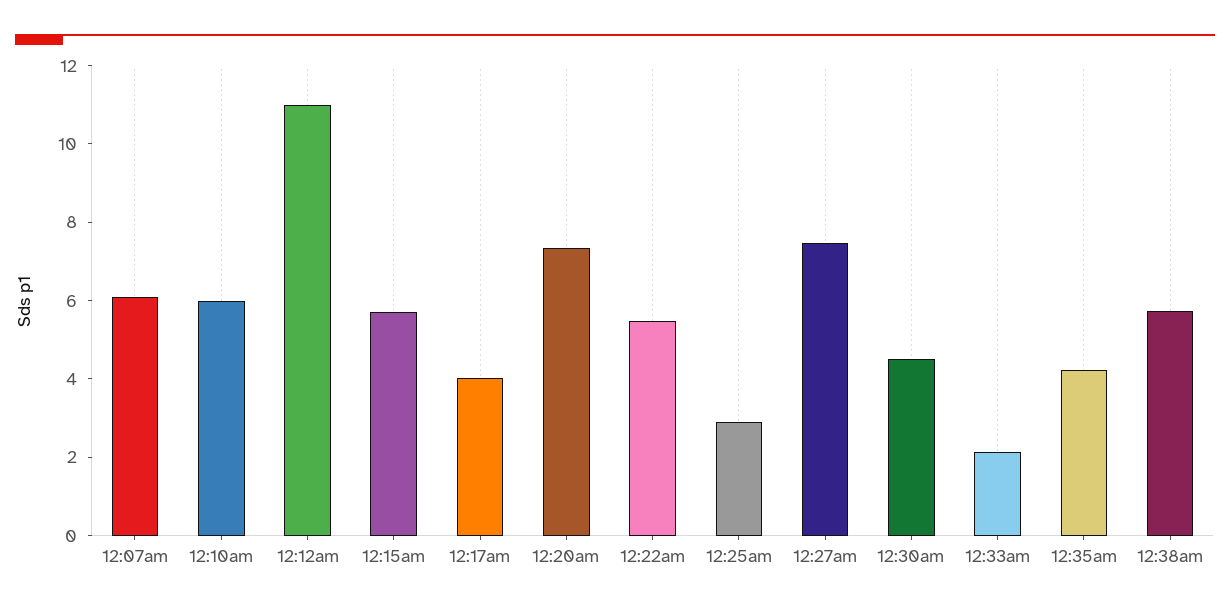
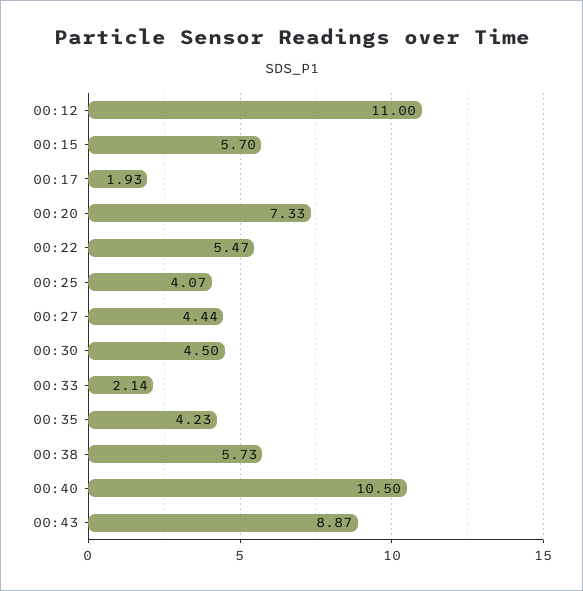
12:07am: 6 -> none
12:10am: 6 -> none
12:17am: 4 -> 1.93
12:25am: 3 -> 4.07
12:27am: 7.5 -> 4.44
00:40: none -> 10.5
00:43: none -> 8.87

